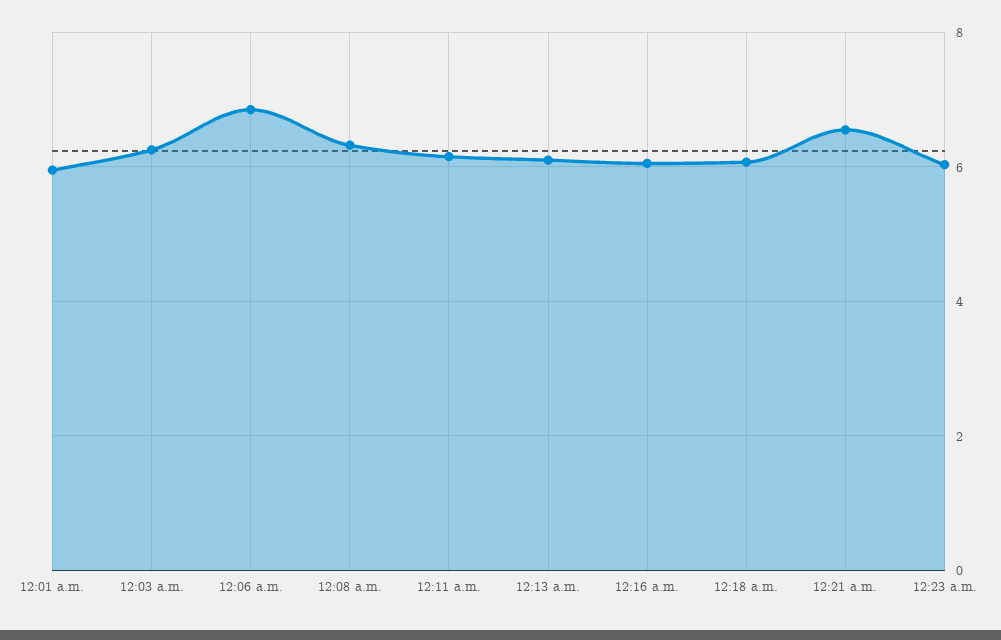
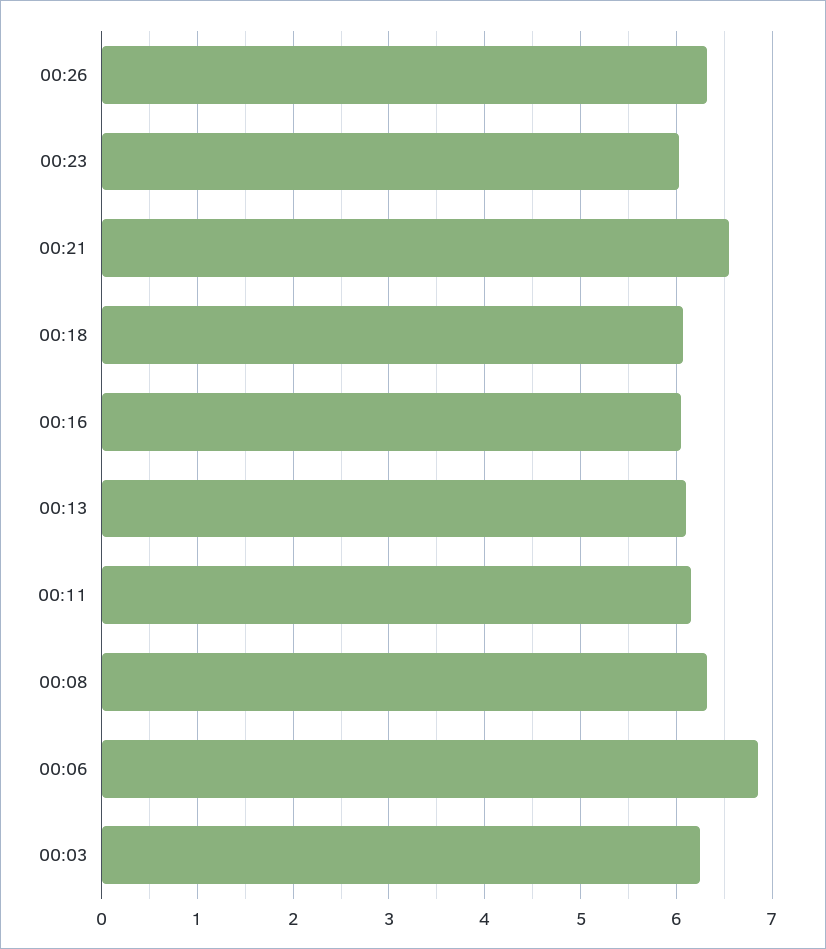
12:01 a.m.: 6 -> none
00:26: none -> 6.3

